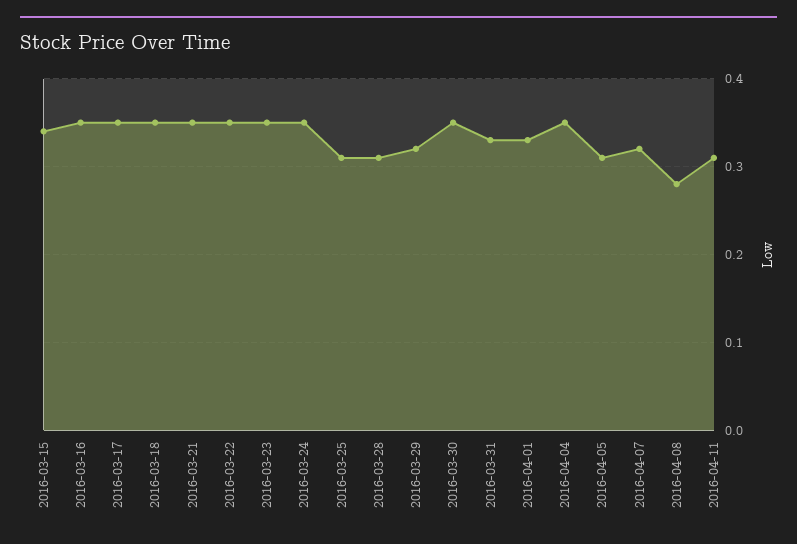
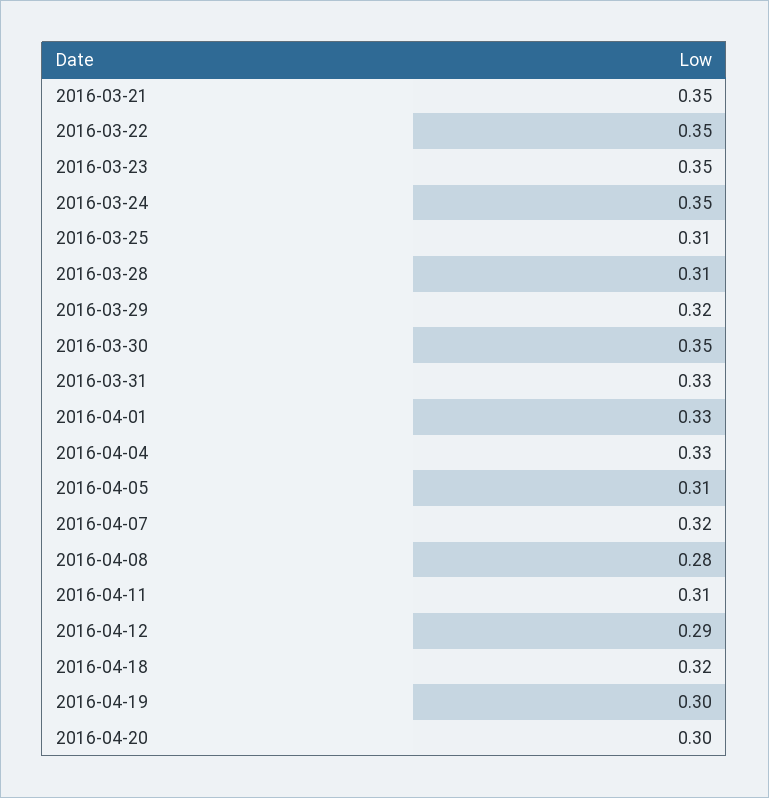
2016-03-15: 0.34 -> none
2016-03-16: 0.35 -> none
2016-03-17: 0.35 -> none
2016-03-18: 0.35 -> none
2016-04-04: 0.35 -> 0.33
2016-04-12: none -> 0.29
2016-04-18: none -> 0.32
2016-04-19: none -> 0.3
2016-04-20: none -> 0.3

